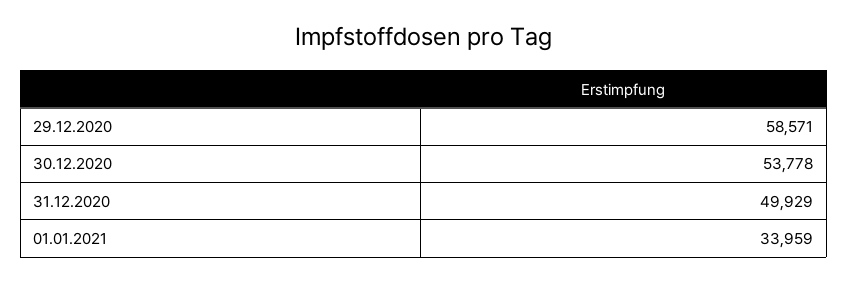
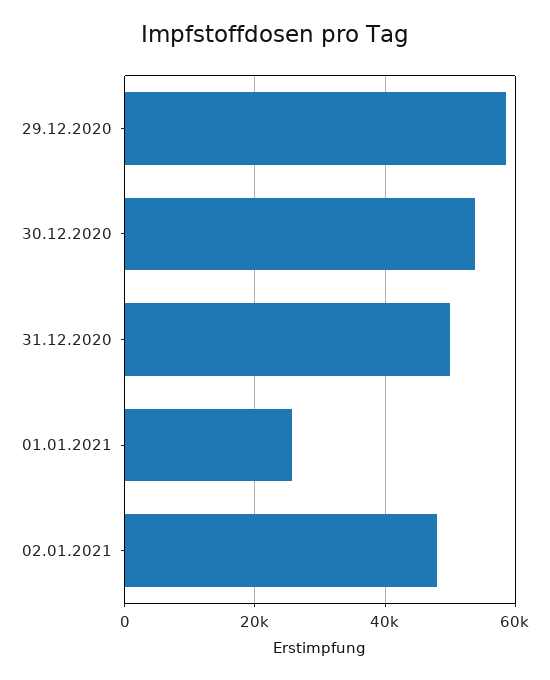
01.01.2021: 33959 -> 26000
02.01.2021: none -> 48000

